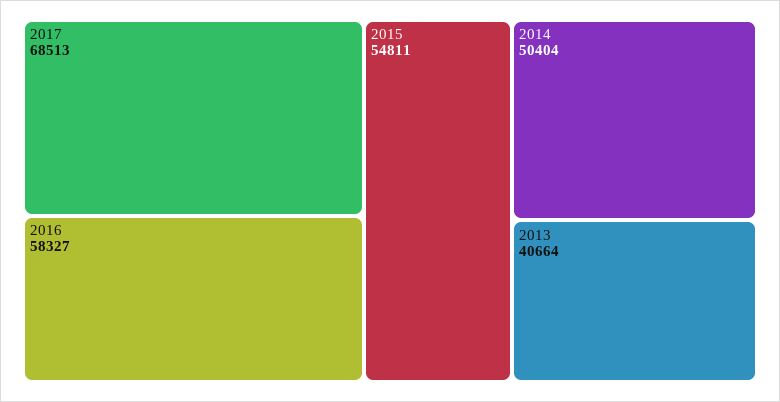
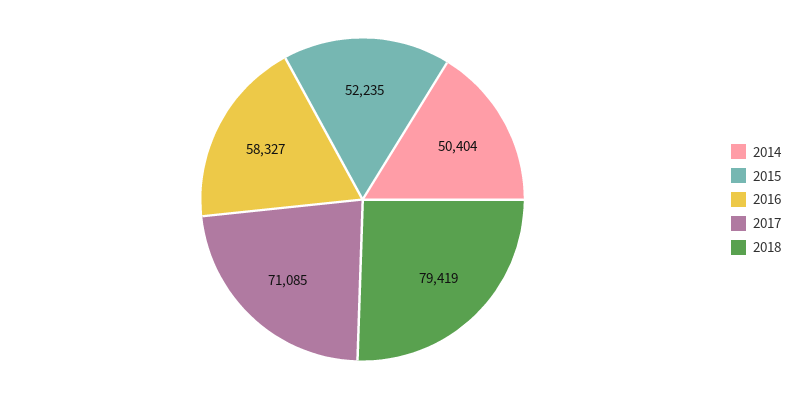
2017: 68513 -> 71085
2015: 54811 -> 52235
2013: 40664 -> none
2018: none -> 79419

